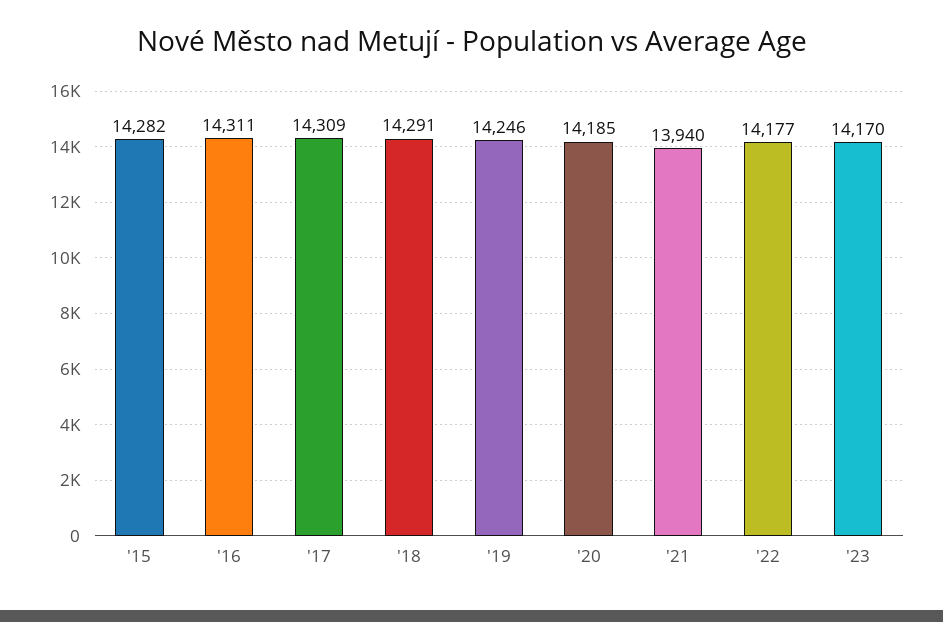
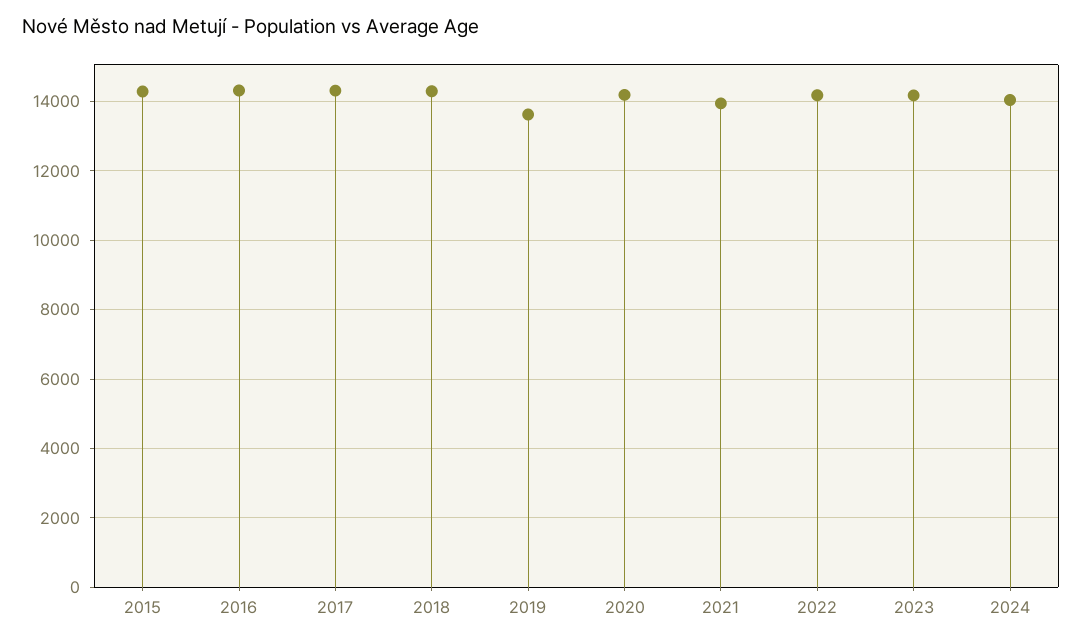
'19: 14246 -> 13600
2024: none -> 14000

